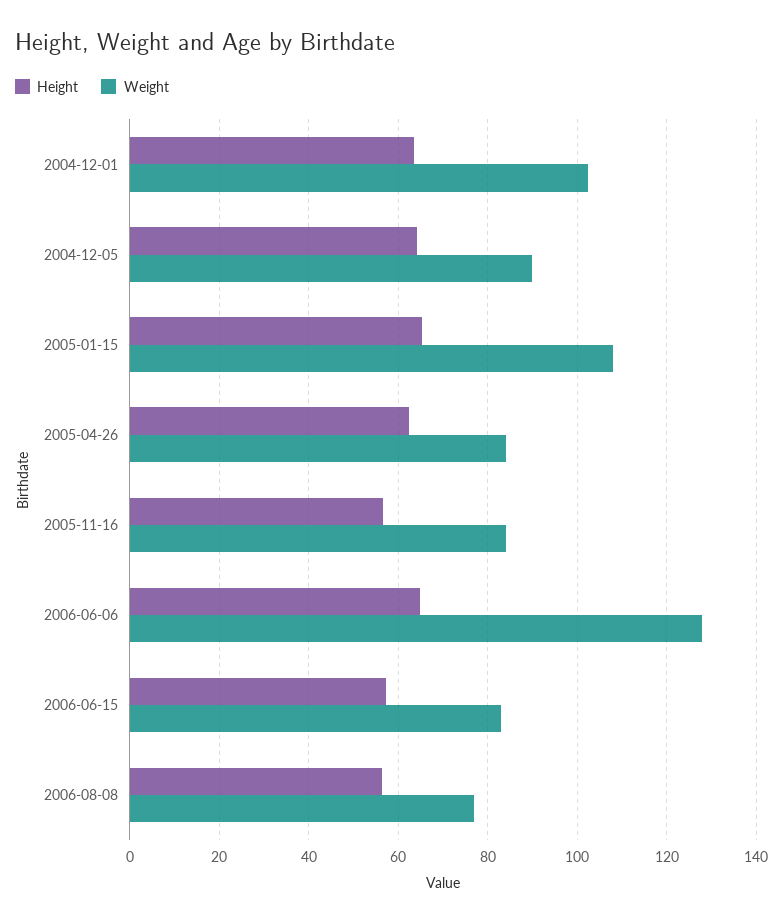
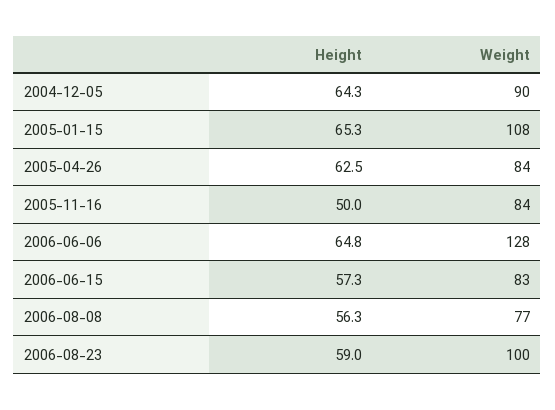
Height, 2004-12-01: 64 -> none
Weight, 2004-12-01: 102 -> none
Height, 2005-11-16: 56 -> 50
Height, 2006-08-23: none -> 59
Weight, 2006-08-23: none -> 100

